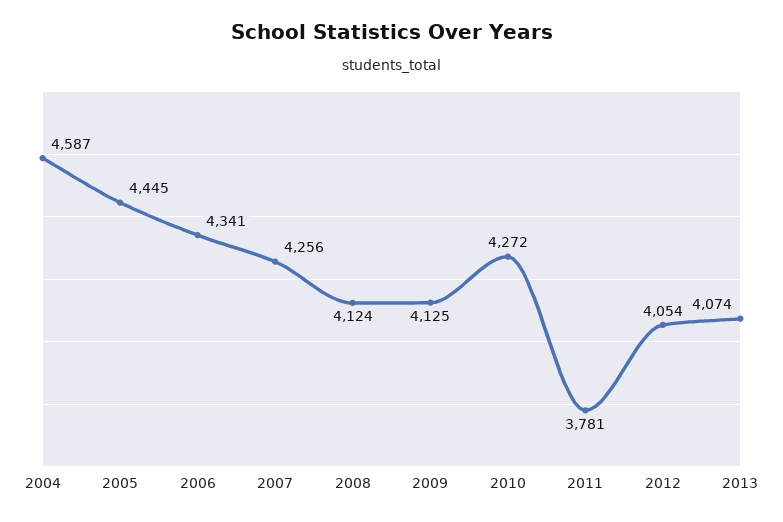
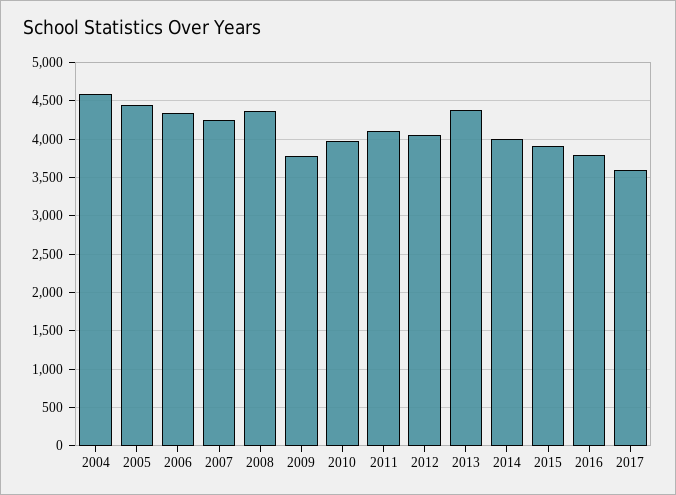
2008: 4124 -> 4400
2009: 4125 -> 3800
2010: 4272 -> 4000
2011: 3781 -> 4100
2013: 4074 -> 4400
2014: none -> 4000
2015: none -> 3900
2016: none -> 3800
2017: none -> 3600

